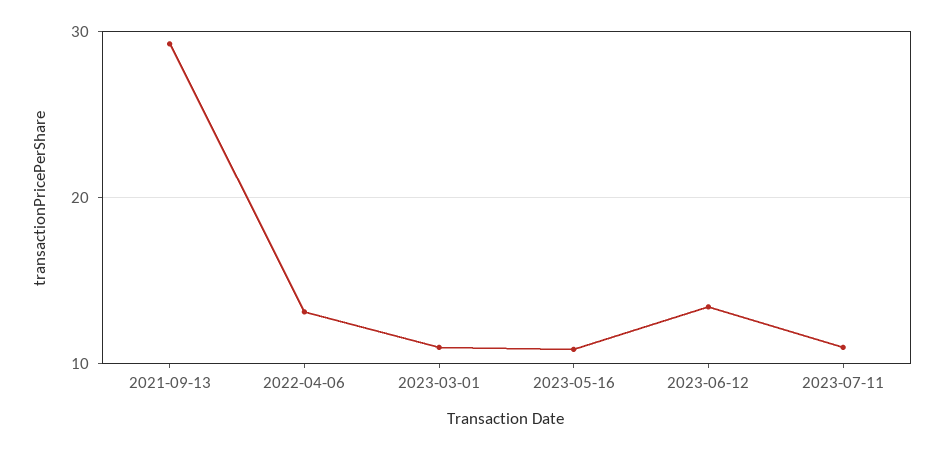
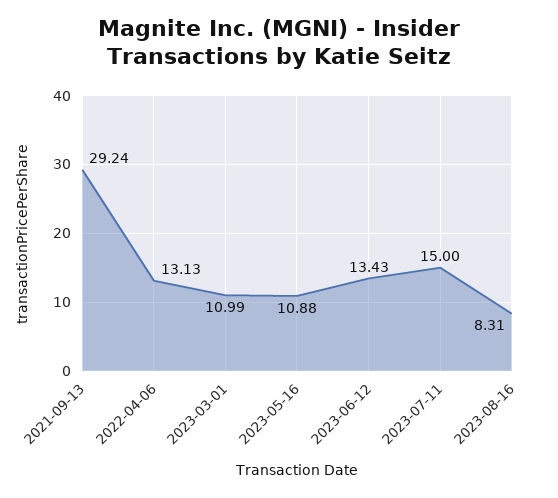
2023-07-11: 11 -> 15
2023-08-16: none -> 8.31

